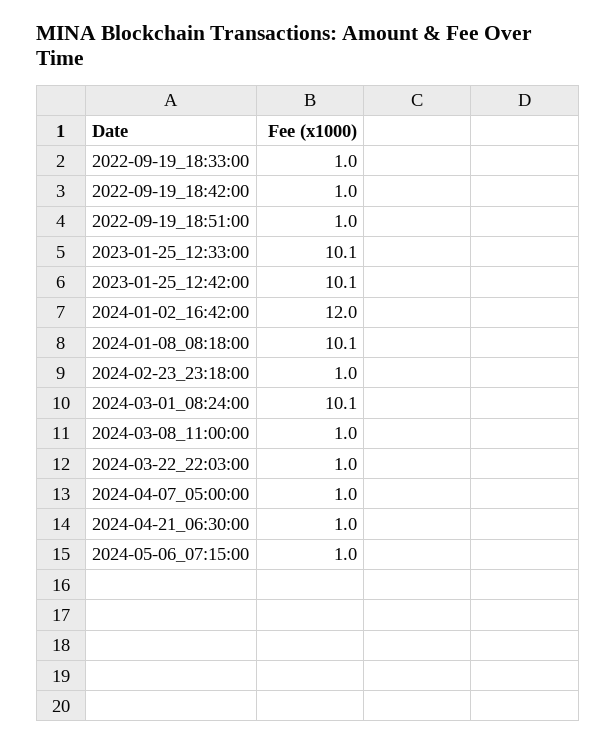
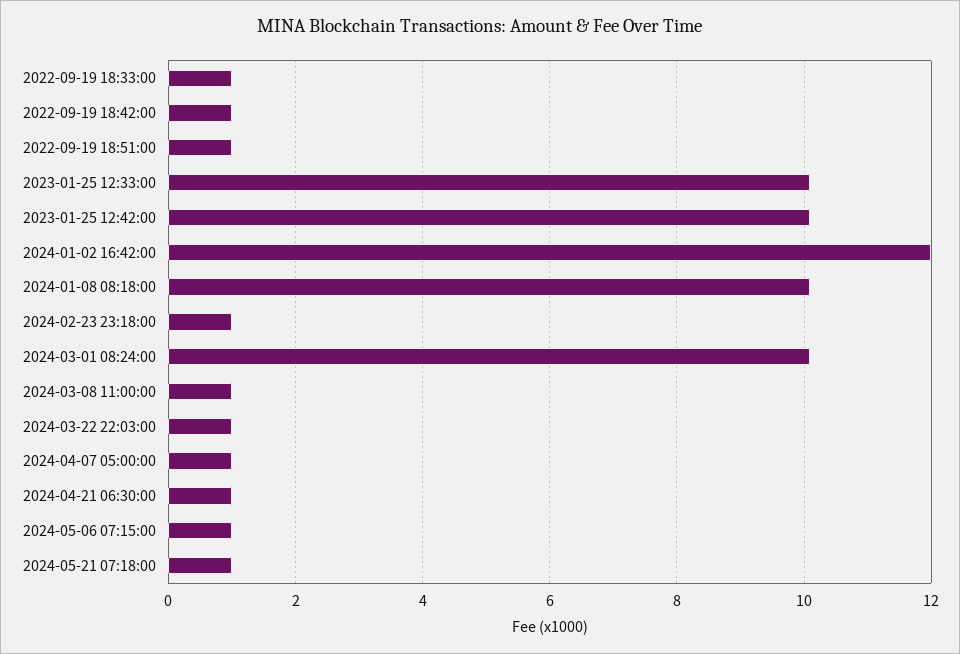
2024-05-21 07:18:00: none -> 1

